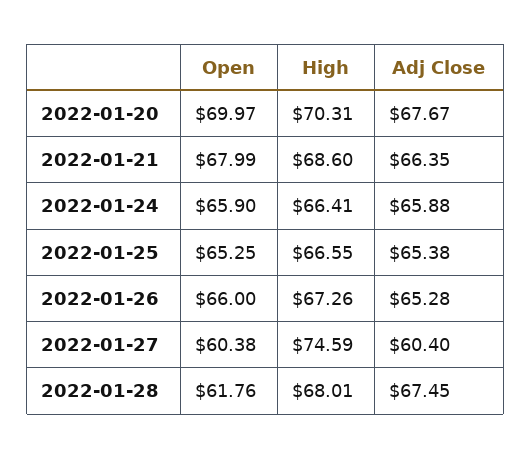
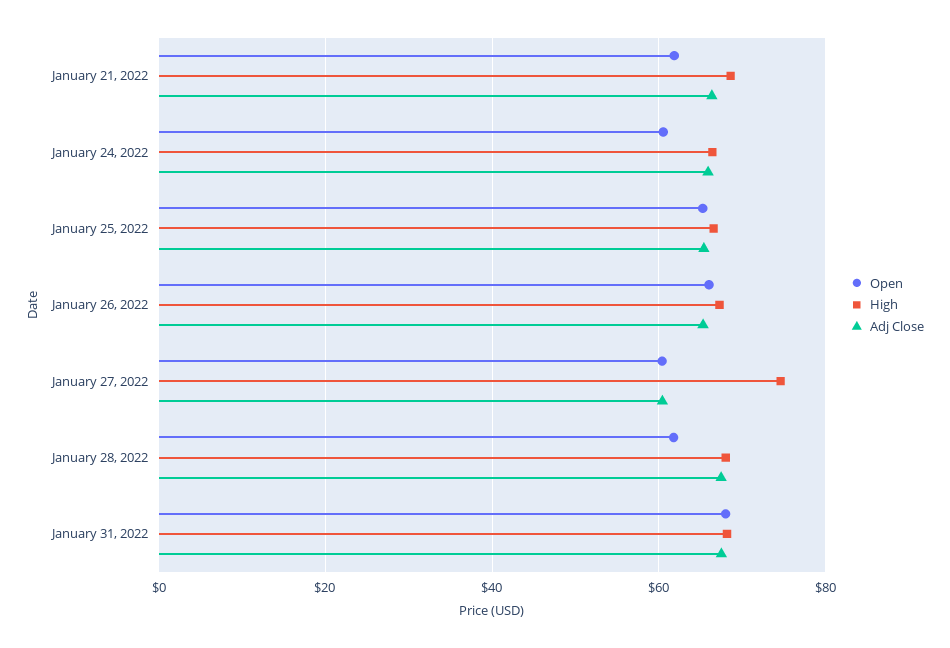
Open, 2022-01-20: 69.97 -> none
High, 2022-01-20: 70.31 -> none
Adj Close, 2022-01-20: 67.67 -> none
Open, 2022-01-21: 67.99 -> 62
Open, 2022-01-24: 65.9 -> 60
Open, January 31, 2022: none -> 68
High, January 31, 2022: none -> 68
Adj Close, January 31, 2022: none -> 68

